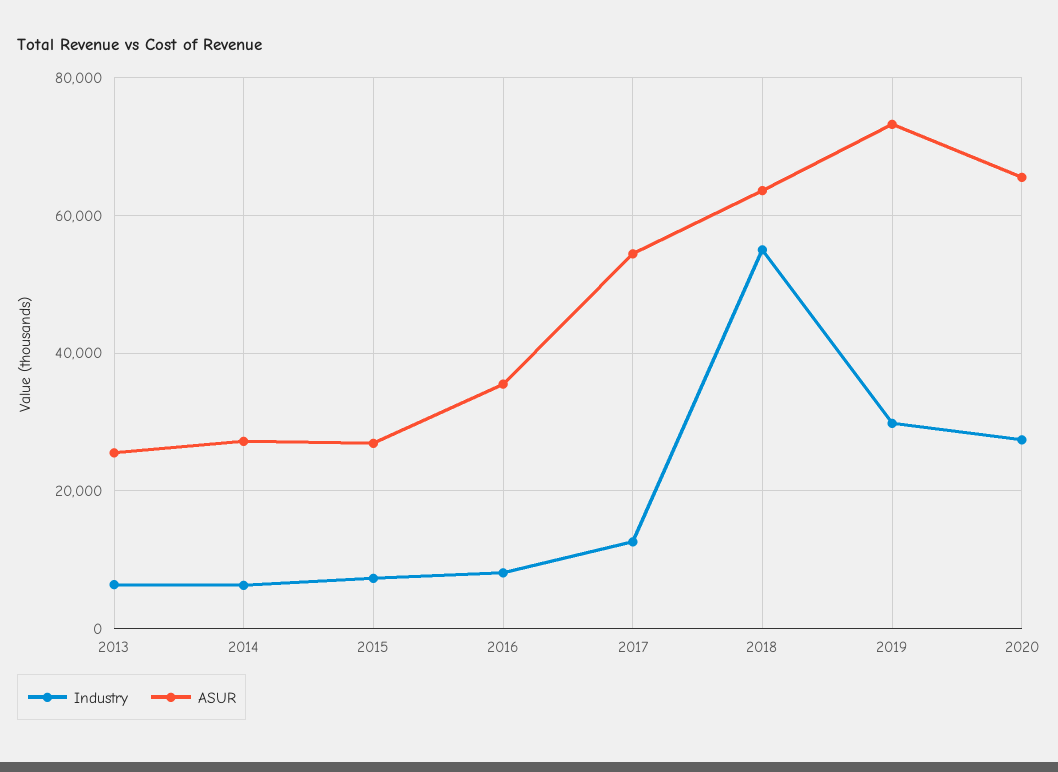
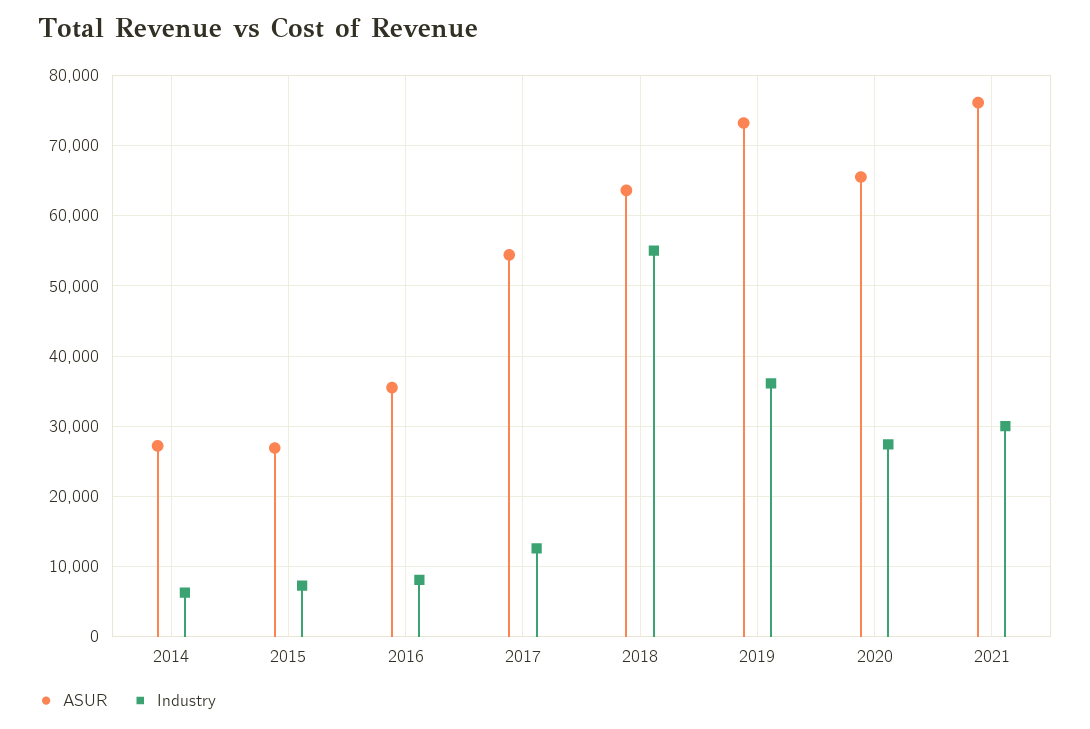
Industry, 2013: 6000 -> none
ASUR, 2013: 26000 -> none
Industry, 2019: 30000 -> 36000
ASUR, 2021: none -> 76000
Industry, 2021: none -> 30000

